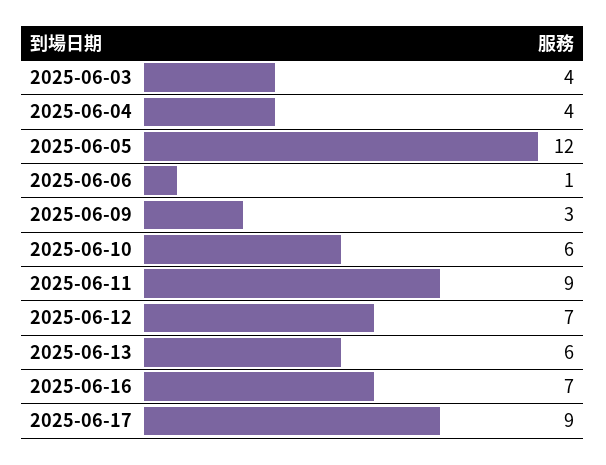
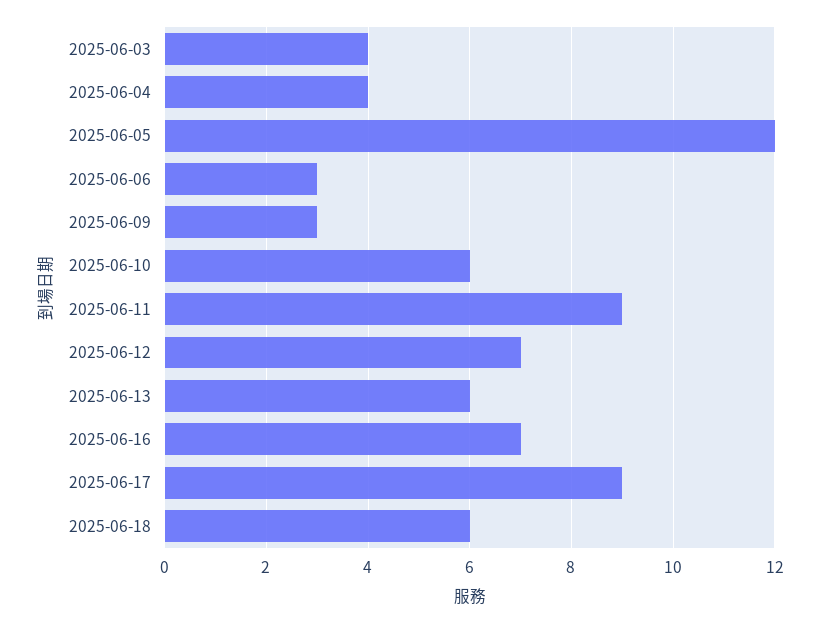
2025-06-06: 1 -> 3
2025-06-18: none -> 6

